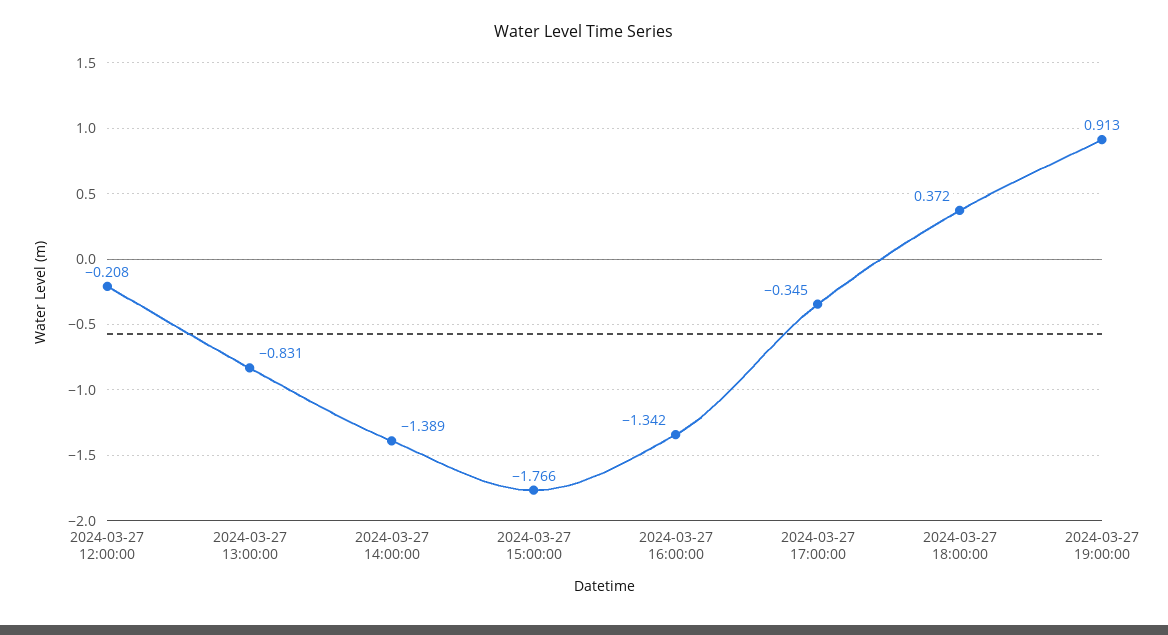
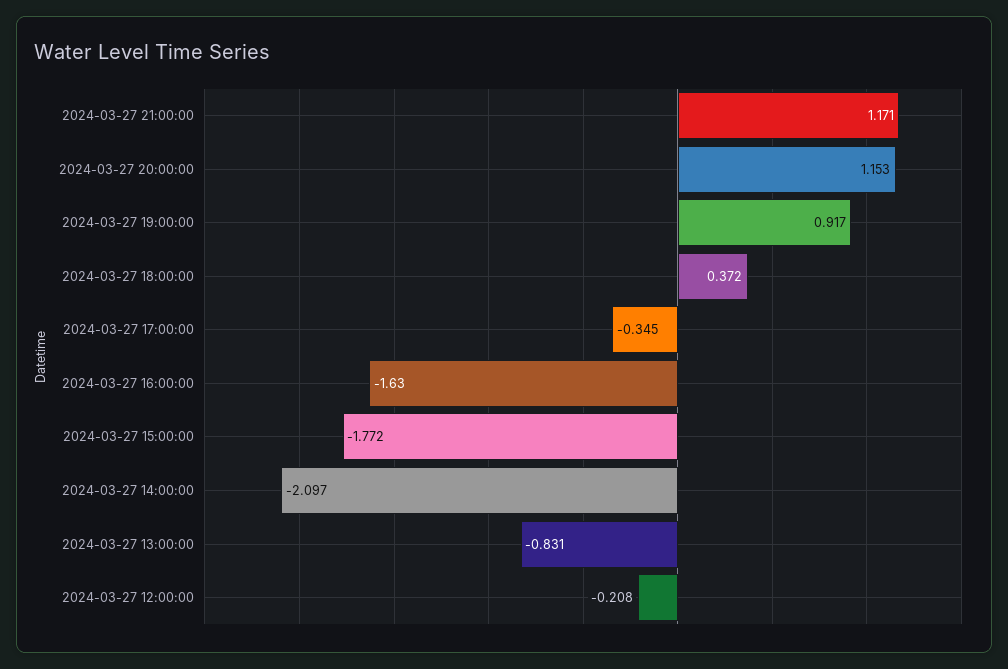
2024-03-27 14:00:00: -1.389 -> -2.097
2024-03-27 15:00:00: -1.766 -> -1.772
2024-03-27 16:00:00: -1.342 -> -1.63
2024-03-27 19:00:00: 0.913 -> 0.917
2024-03-27 21:00:00: none -> 1.171
2024-03-27 20:00:00: none -> 1.153

